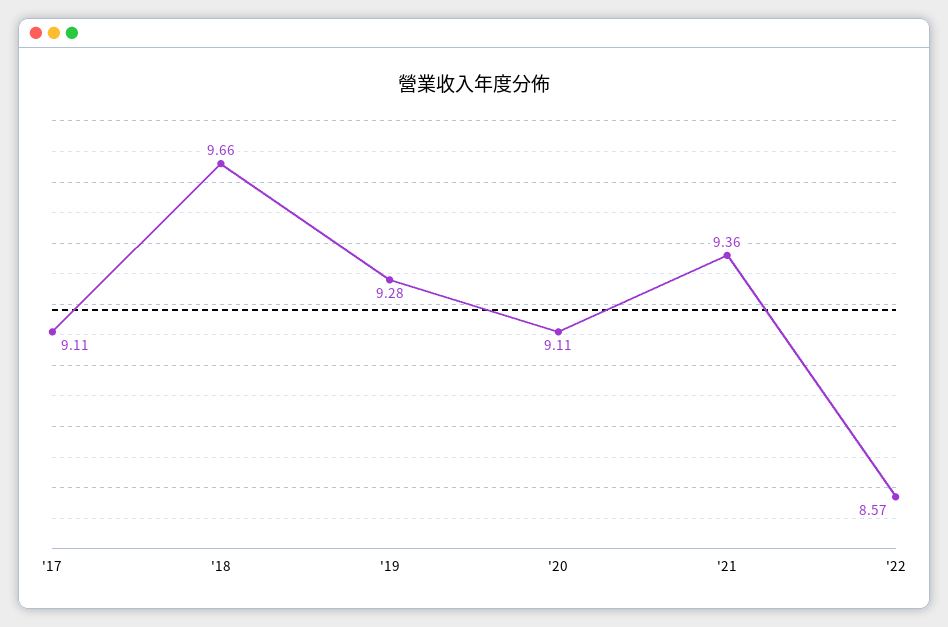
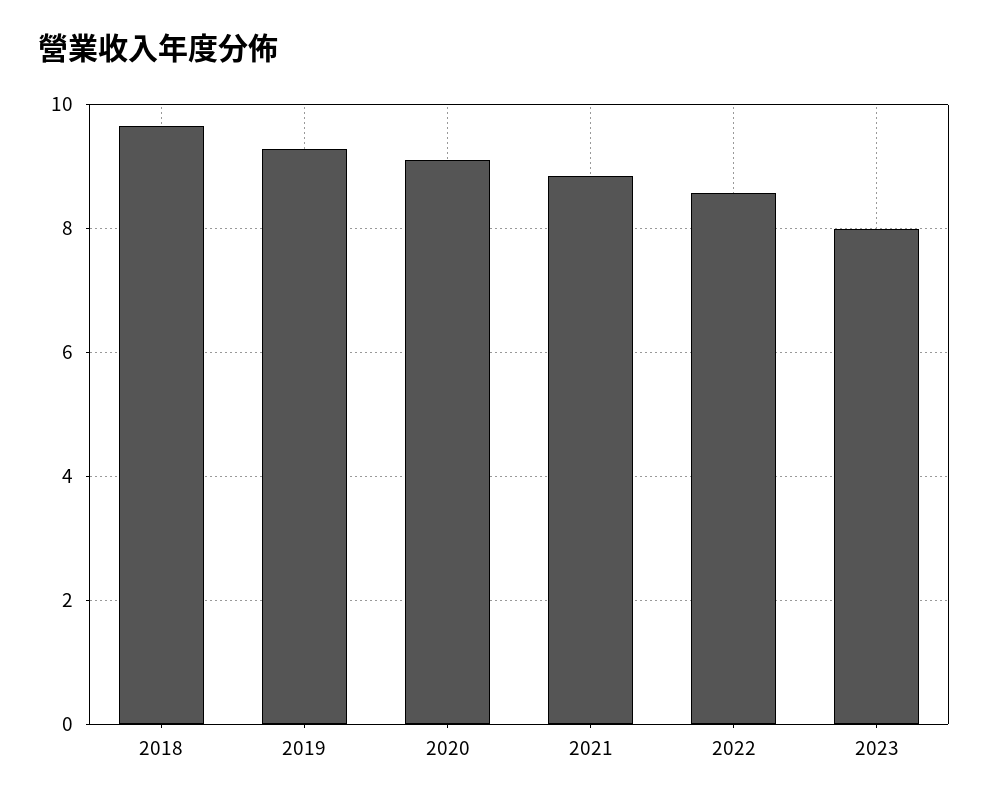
'17: 9.11 -> none
'21: 9.36 -> 8.8
2023: none -> 8

